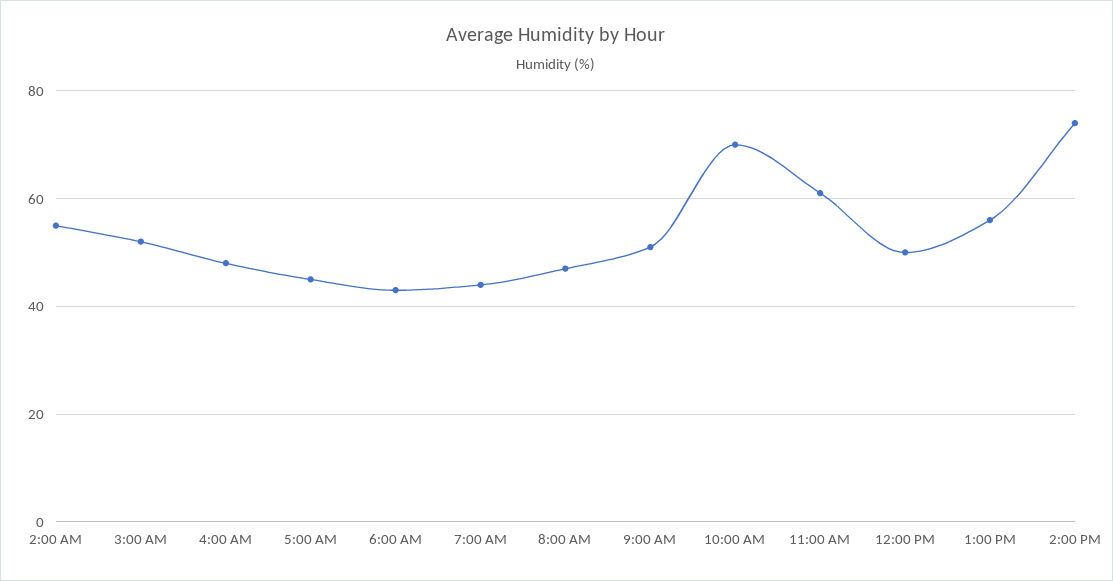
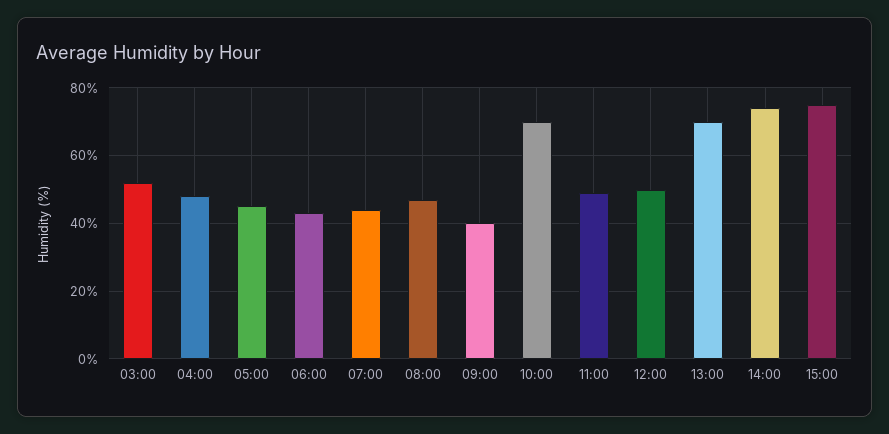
2:00 AM: 55 -> none
9:00 AM: 50 -> 40
11:00 AM: 60 -> 50
1:00 PM: 55 -> 70
15:00: none -> 75

